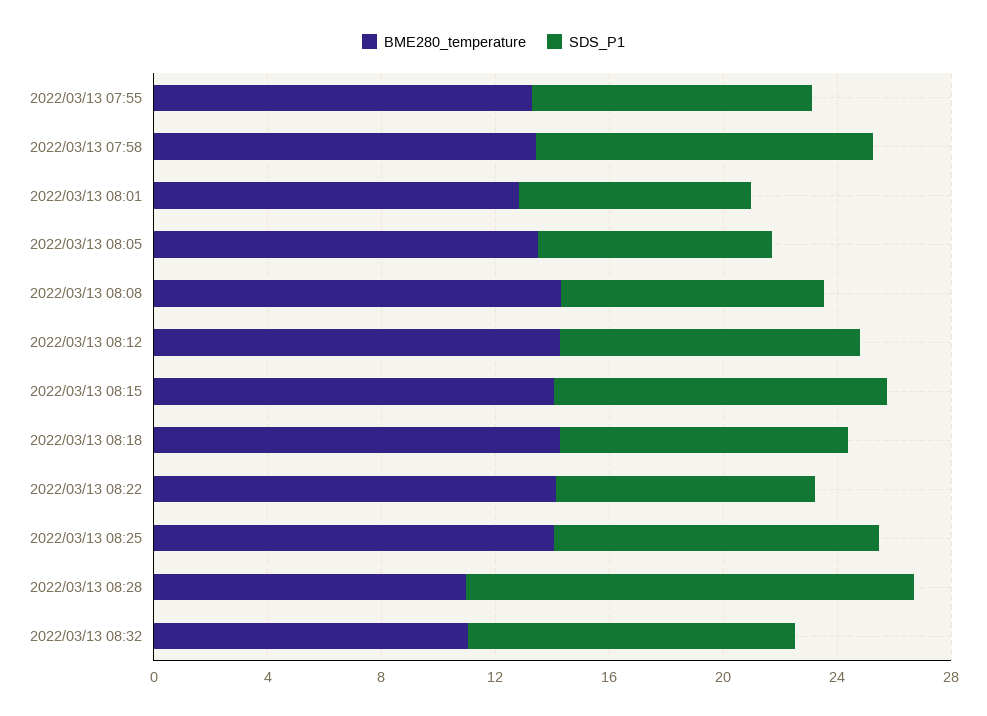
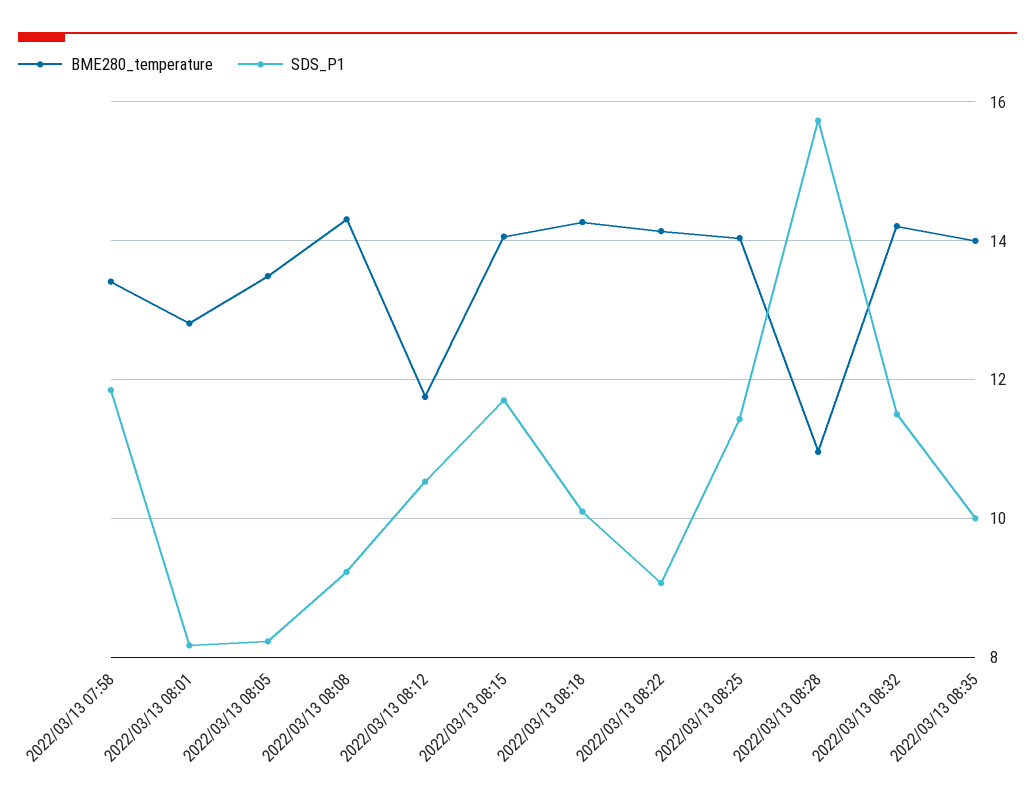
BME280_temperature, 2022/03/13 07:55: 13 -> none
SDS_P1, 2022/03/13 07:55: 10 -> none
BME280_temperature, 2022/03/13 08:12: 14 -> 11.8
BME280_temperature, 2022/03/13 08:32: 11 -> 14.2
BME280_temperature, 2022/03/13 08:35: none -> 14
SDS_P1, 2022/03/13 08:35: none -> 10

